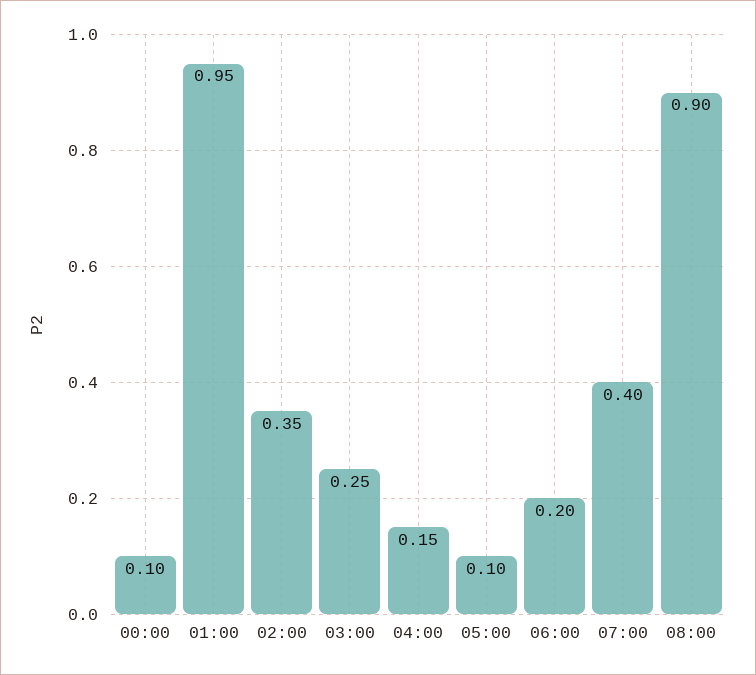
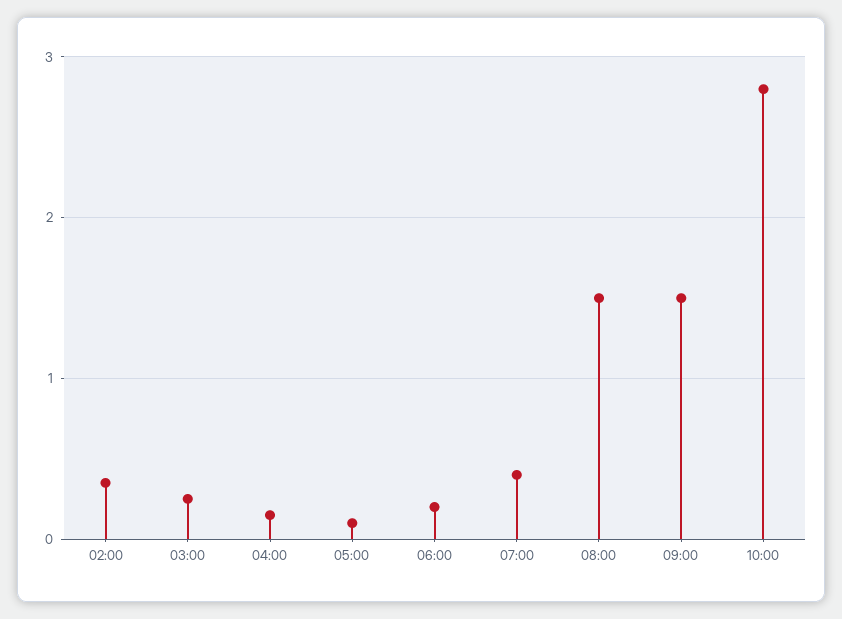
00:00: 0.1 -> none
01:00: 0.95 -> none
08:00: 0.9 -> 1.5
09:00: none -> 1.5
10:00: none -> 2.8

